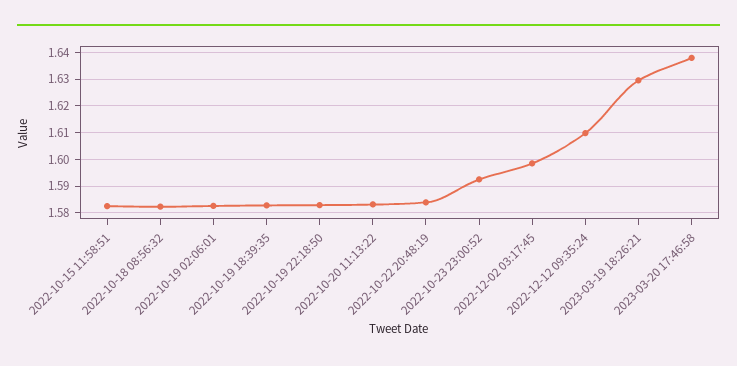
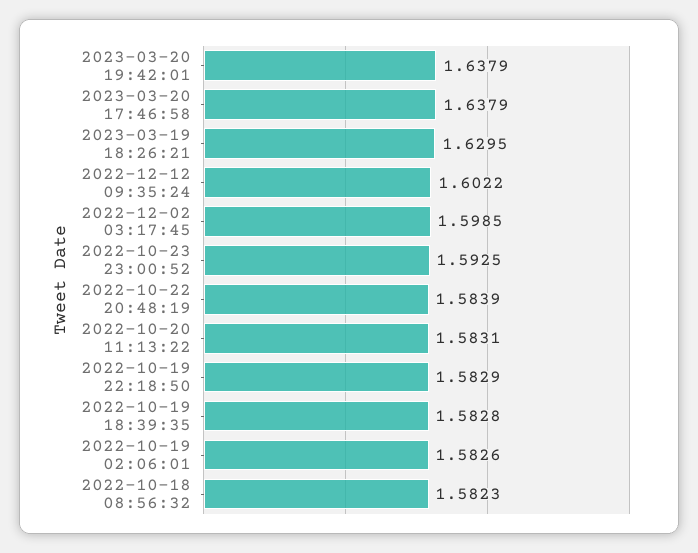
2022-10-15 11:58:51: 1.5825 -> none
2022-12-12 09:35:24: 1.61 -> 1.6022
2023-03-20 19:42:01: none -> 1.6379

